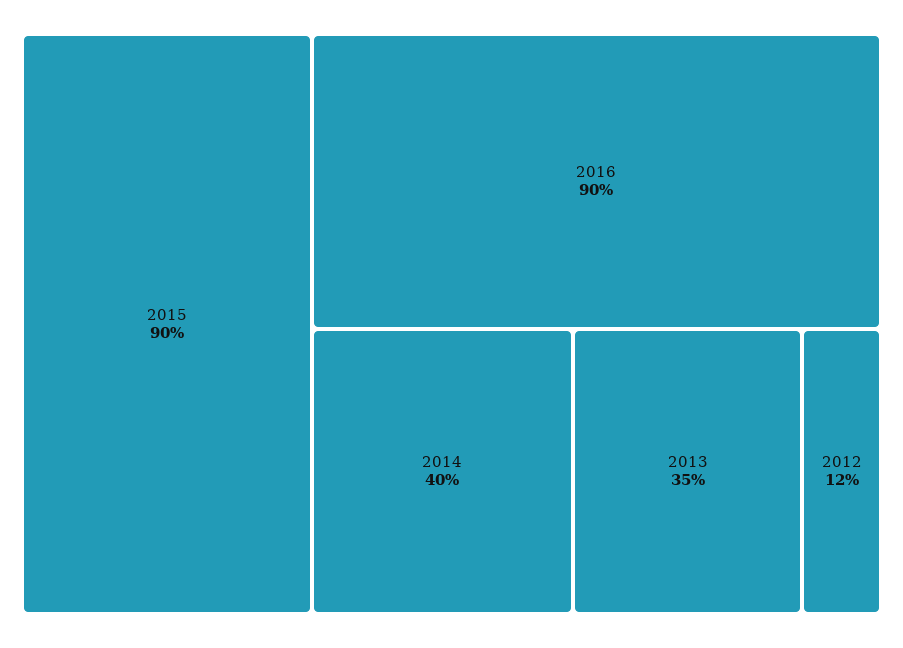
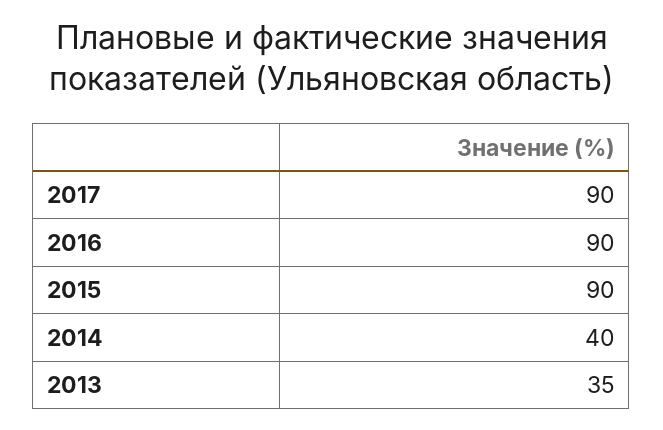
2012: 12 -> none
2017: none -> 90

